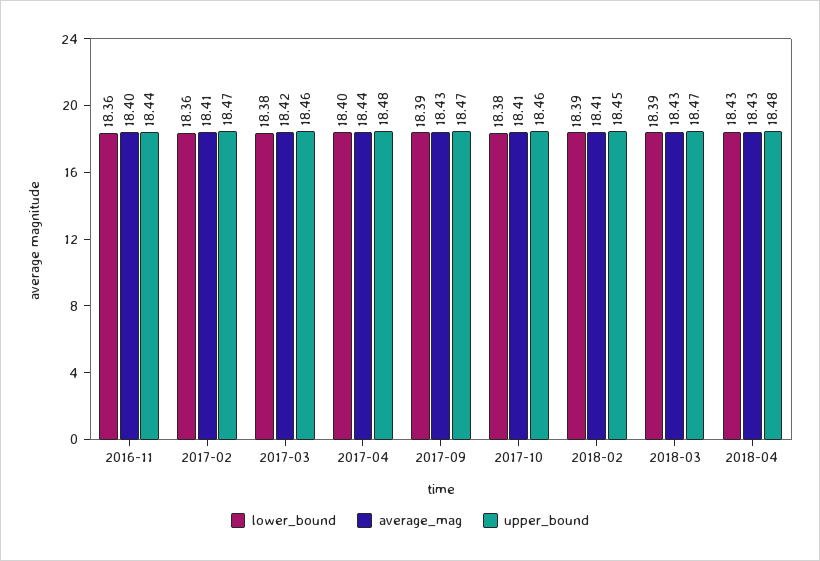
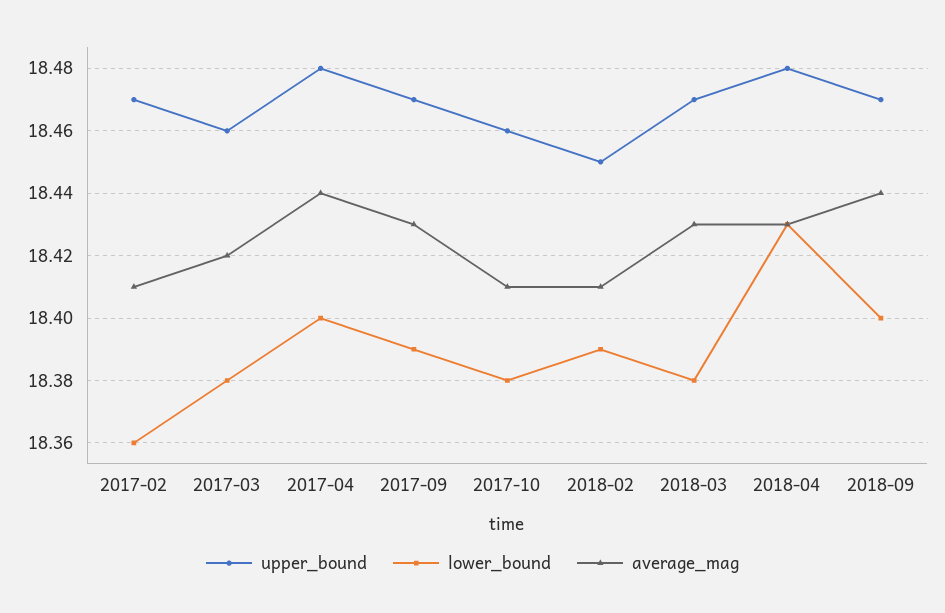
lower_bound, 2016-11: 18.36 -> none
average_mag, 2016-11: 18.4 -> none
upper_bound, 2016-11: 18.44 -> none
lower_bound, 2018-03: 18.39 -> 18.38
upper_bound, 2018-09: none -> 18.47
lower_bound, 2018-09: none -> 18.4
average_mag, 2018-09: none -> 18.44

